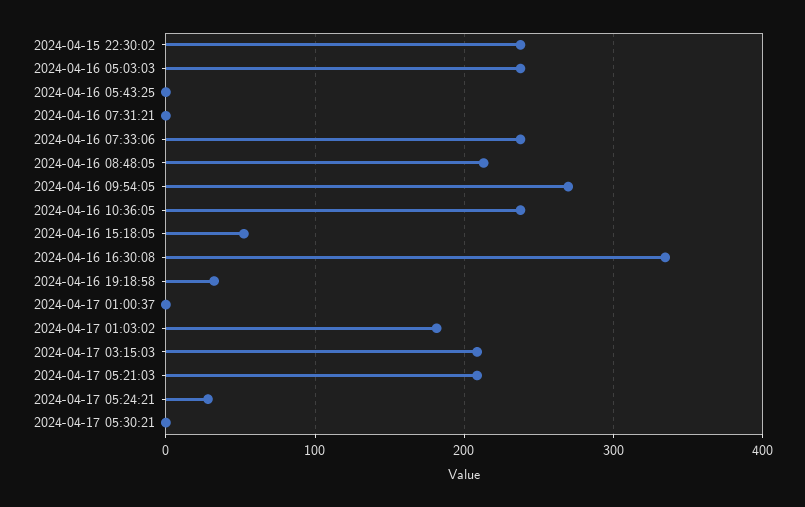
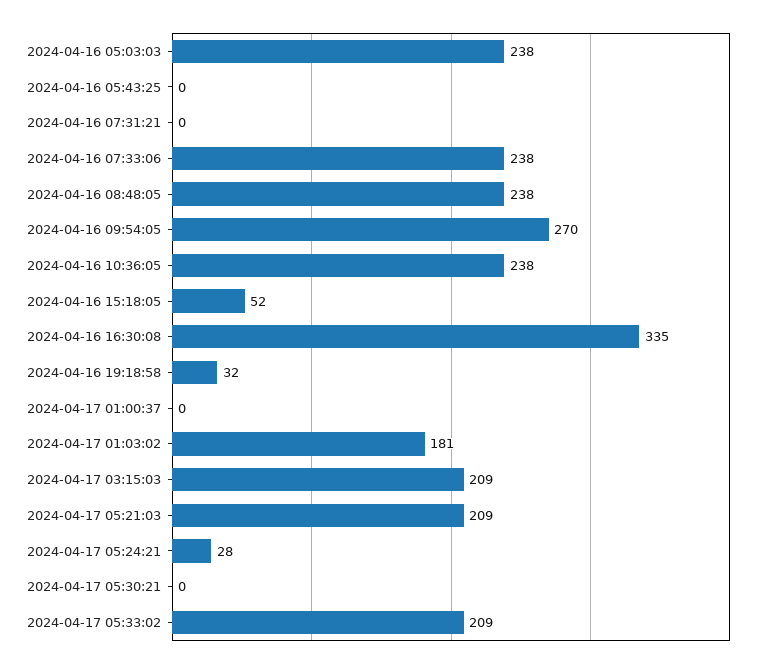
2024-04-15 22:30:02: 240 -> none
2024-04-16 08:48:05: 210 -> 238
2024-04-17 05:33:02: none -> 209

